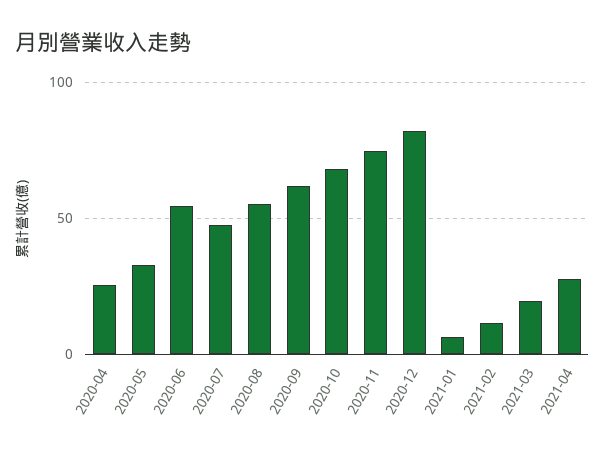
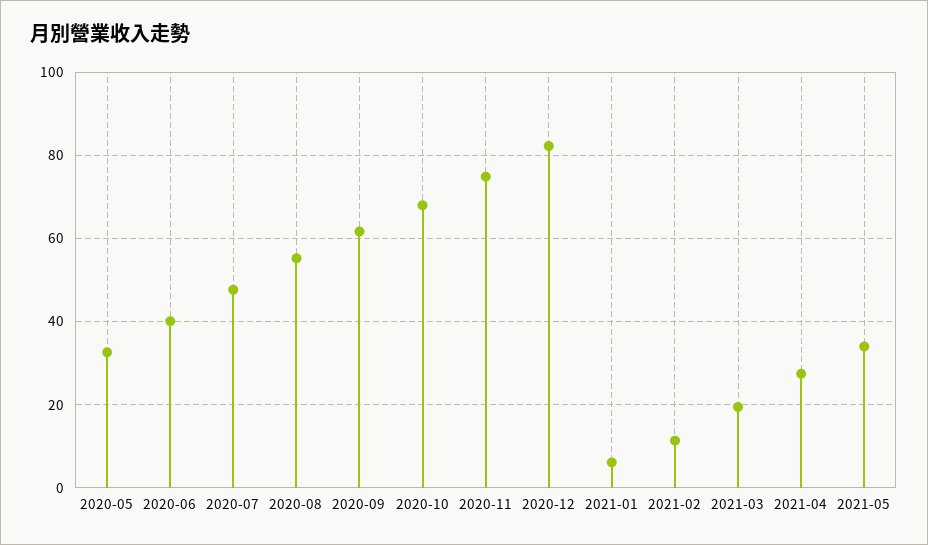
2020-04: 25 -> none
2020-06: 55 -> 40
2021-05: none -> 34

